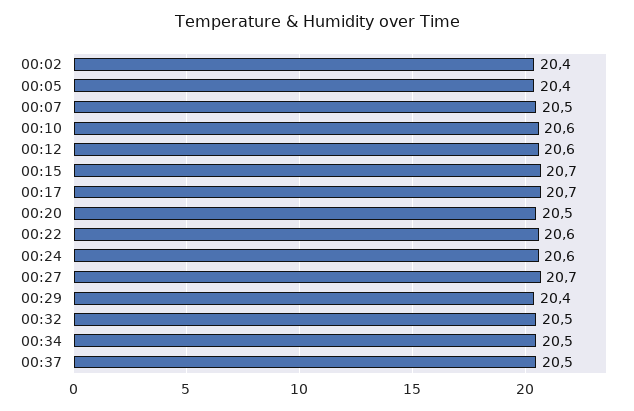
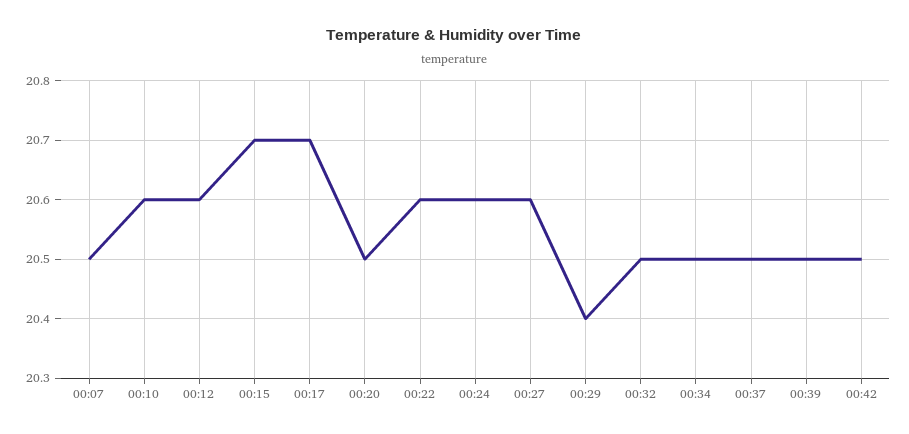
00:02: 20.4 -> none
00:05: 20.4 -> none
00:27: 20.7 -> 20.6
00:39: none -> 20.5
00:42: none -> 20.5

